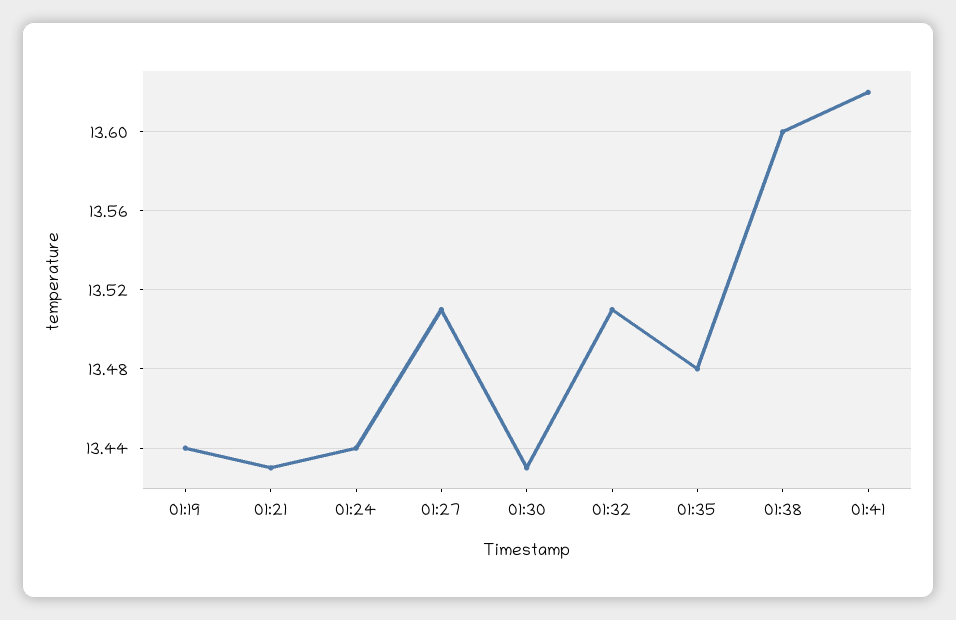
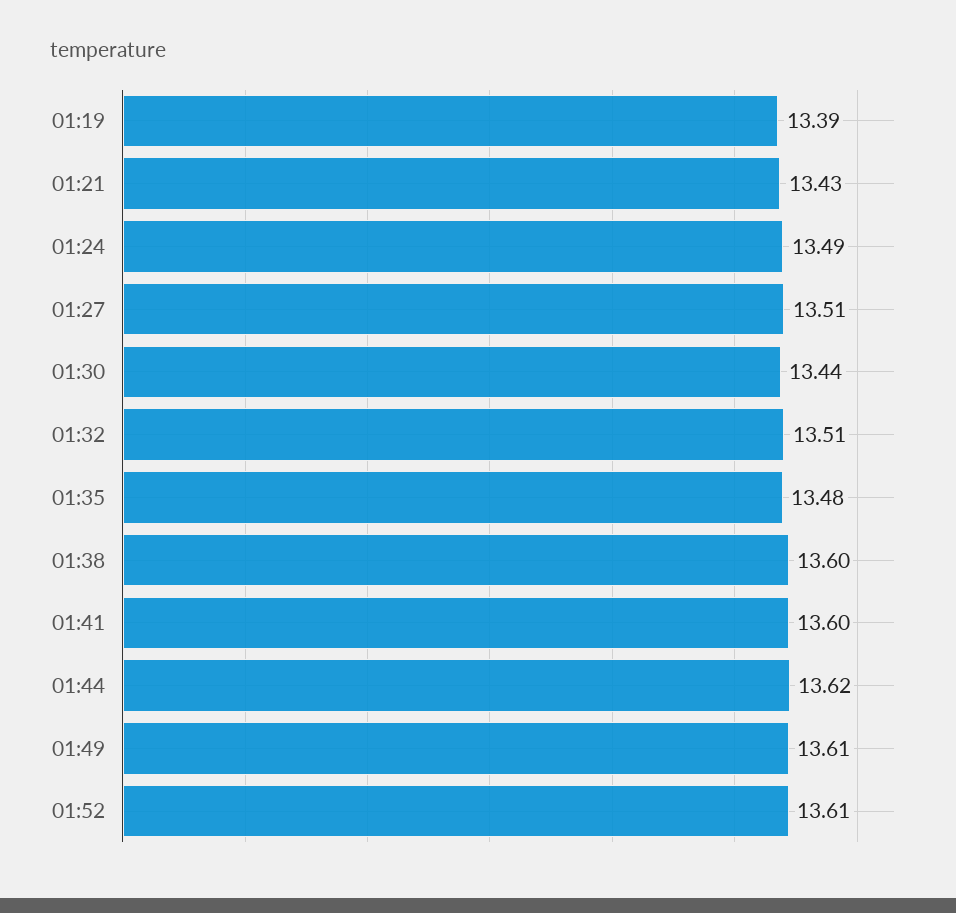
01:19: 13.44 -> 13.39
01:24: 13.44 -> 13.49
01:30: 13.43 -> 13.44
01:41: 13.62 -> 13.6
01:44: none -> 13.62
01:49: none -> 13.61
01:52: none -> 13.61

